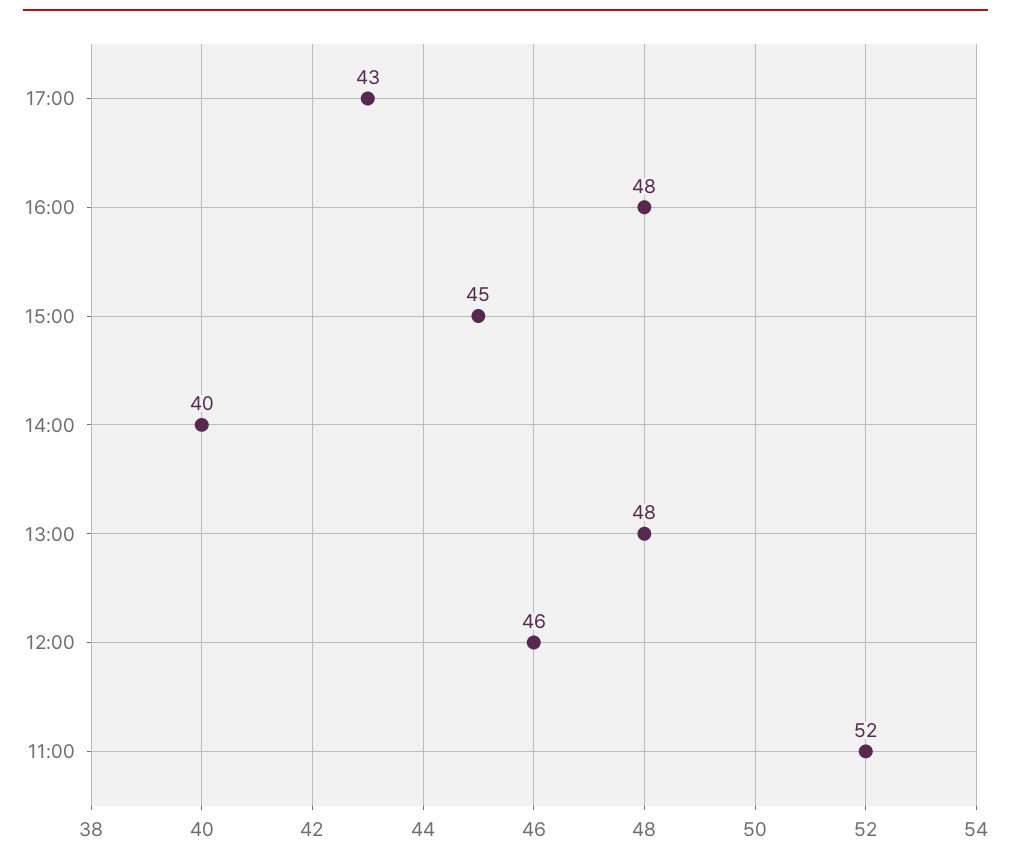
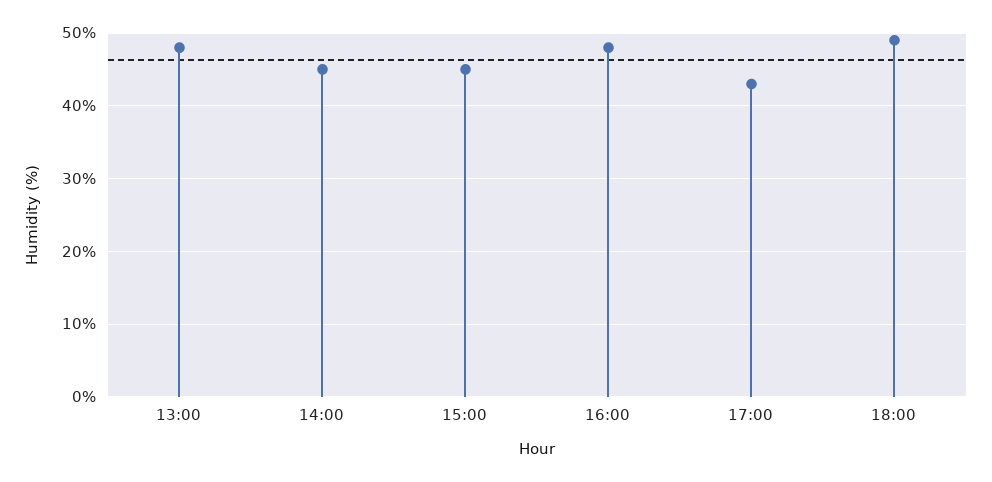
14:00: 40 -> 45
12:00: 46 -> none
11:00: 52 -> none
18:00: none -> 49

